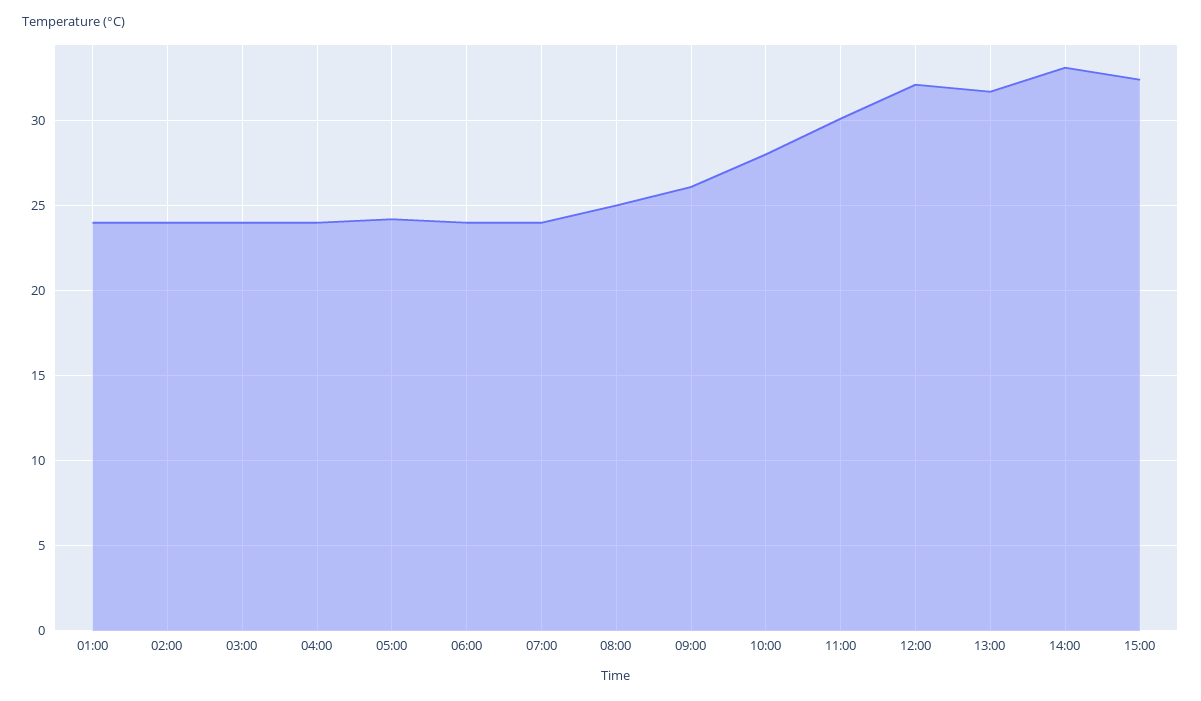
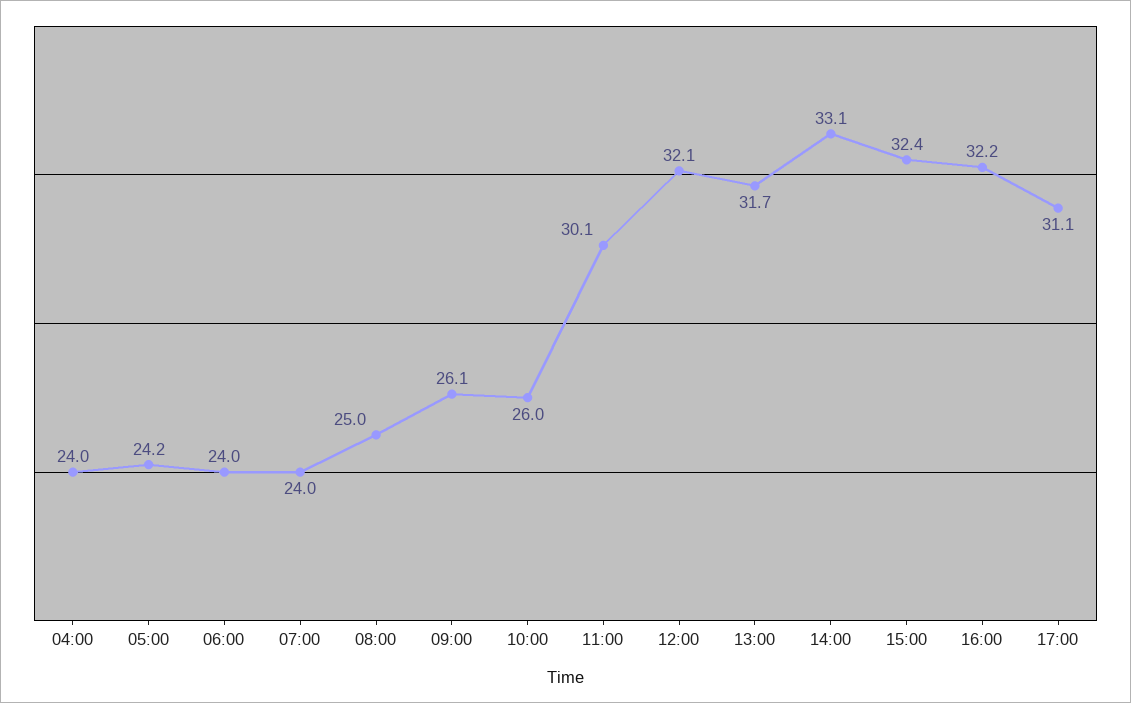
01:00: 24 -> none
02:00: 24 -> none
03:00: 24 -> none
10:00: 28 -> 26
16:00: none -> 32.2
17:00: none -> 31.1

